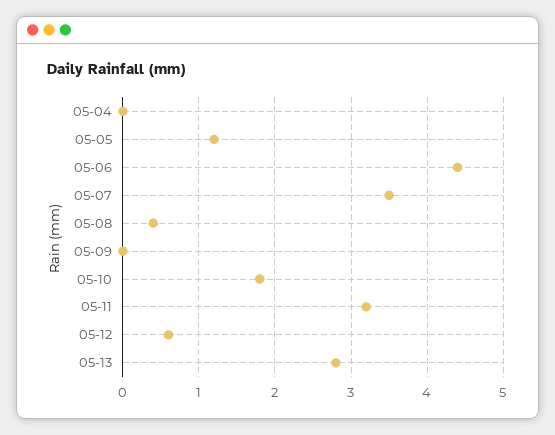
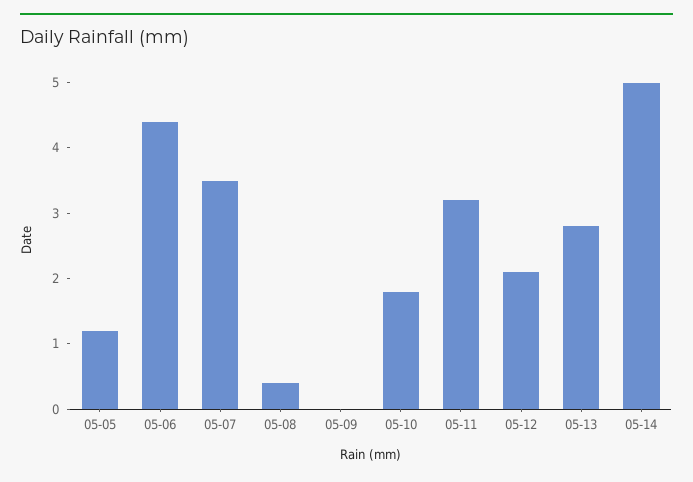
05-04: 0 -> none
05-12: 0.6 -> 2
05-14: none -> 5

